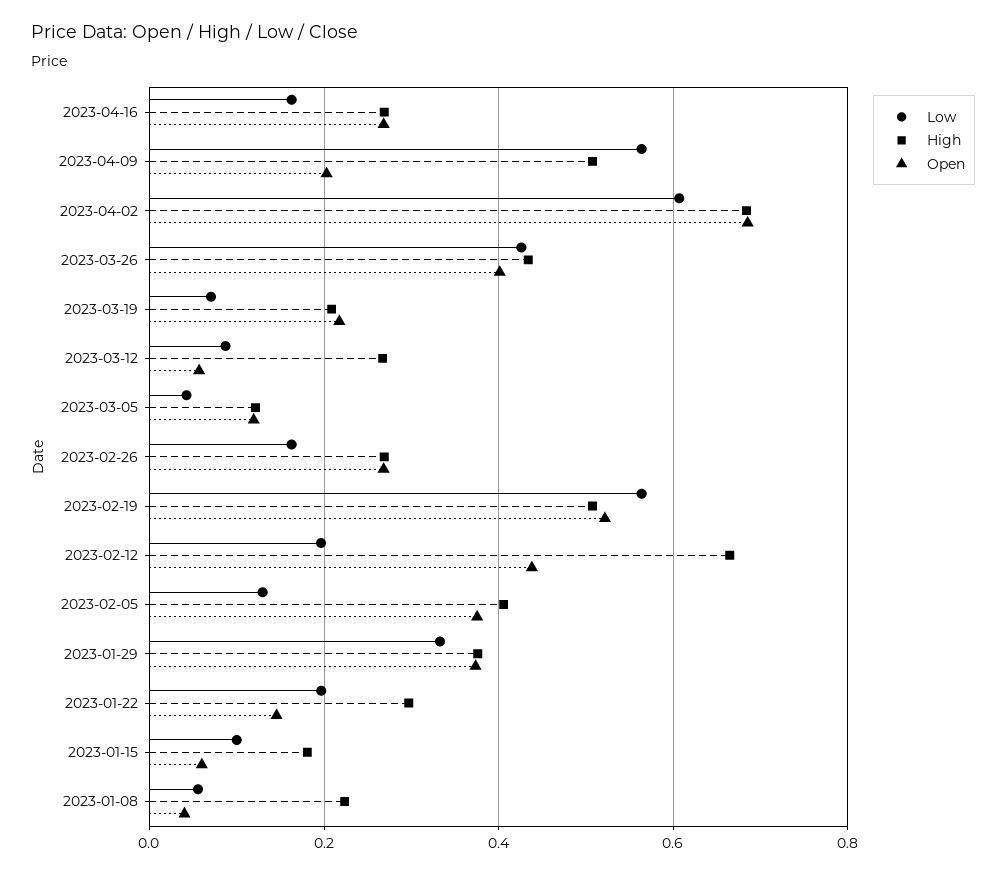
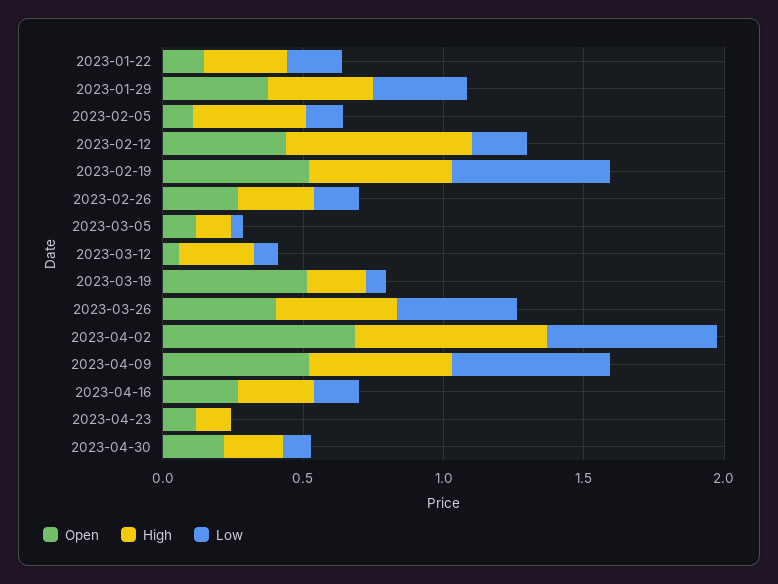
Open, 2023-04-09: 0.2 -> 0.5
Open, 2023-03-19: 0.22 -> 0.5
Open, 2023-02-05: 0.38 -> 0.1
Low, 2023-01-15: 0.1 -> none
High, 2023-01-15: 0.18 -> none
Open, 2023-01-15: 0.06 -> none
Low, 2023-01-08: 0.06 -> none
High, 2023-01-08: 0.22 -> none
Open, 2023-01-08: 0.04 -> none
Open, 2023-04-23: none -> 0.1
High, 2023-04-23: none -> 0.1
Low, 2023-04-23: none -> 0
Open, 2023-04-30: none -> 0.2
High, 2023-04-30: none -> 0.2
Low, 2023-04-30: none -> 0.1

